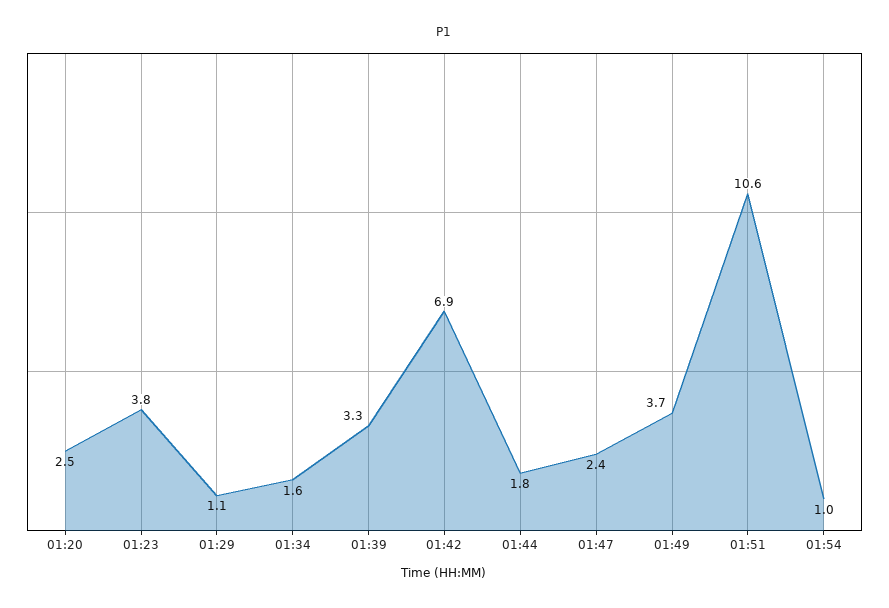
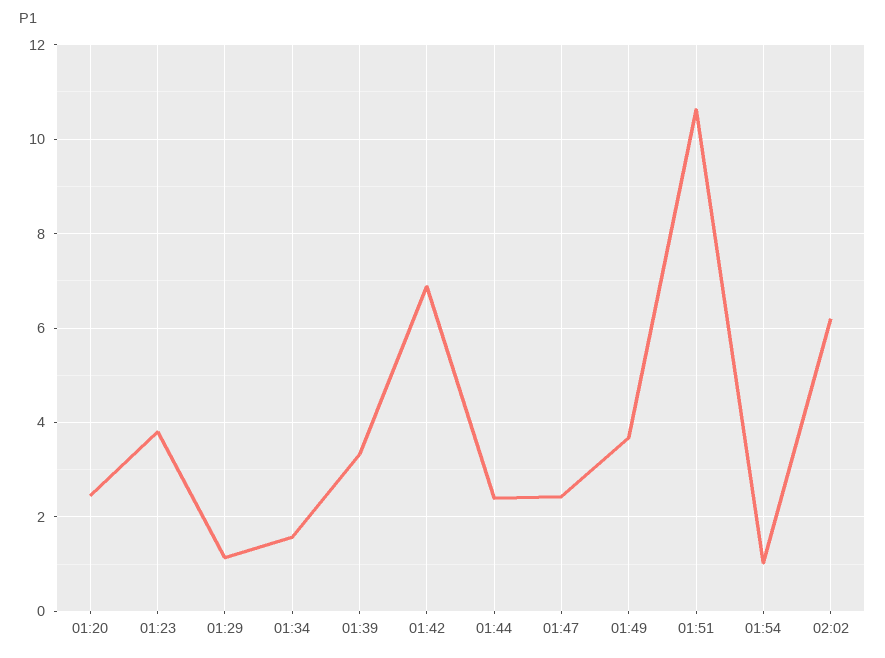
01:44: 1.8 -> 2.4
02:02: none -> 6.2

